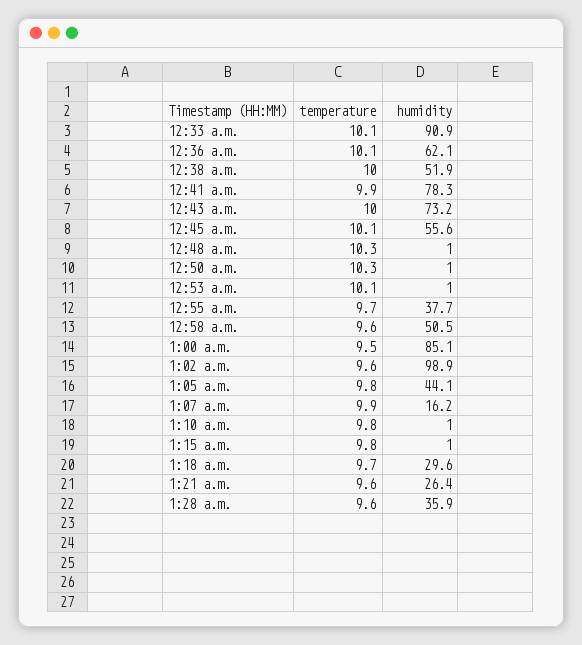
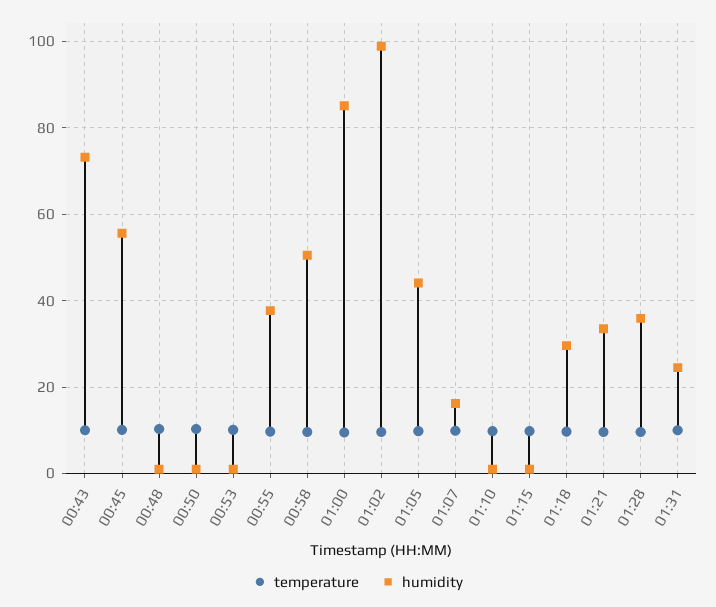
temperature, 12:33 a.m.: 10.1 -> none
humidity, 12:33 a.m.: 90.9 -> none
temperature, 12:36 a.m.: 10.1 -> none
humidity, 12:36 a.m.: 62.1 -> none
temperature, 12:38 a.m.: 10 -> none
humidity, 12:38 a.m.: 51.9 -> none
temperature, 12:41 a.m.: 9.9 -> none
humidity, 12:41 a.m.: 78.3 -> none
humidity, 1:21 a.m.: 26.4 -> 34
temperature, 01:31: none -> 10
humidity, 01:31: none -> 24

